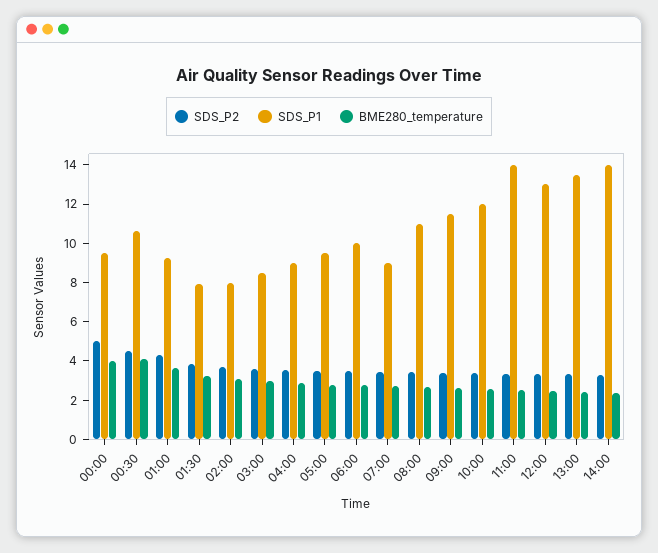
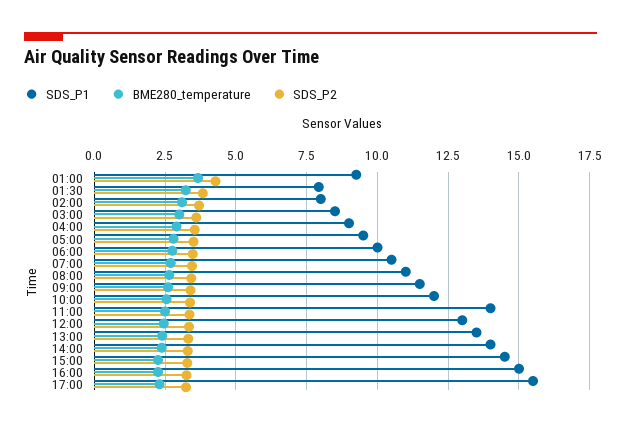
SDS_P2, 00:00: 5 -> none
SDS_P1, 00:00: 9.5 -> none
BME280_temperature, 00:00: 4 -> none
SDS_P2, 00:30: 4.5 -> none
SDS_P1, 00:30: 10.5 -> none
BME280_temperature, 00:30: 4 -> none
SDS_P1, 07:00: 9 -> 10.5
SDS_P1, 15:00: none -> 14.5
BME280_temperature, 15:00: none -> 2.25
SDS_P2, 15:00: none -> 3.25
SDS_P1, 16:00: none -> 15
BME280_temperature, 16:00: none -> 2.25
SDS_P2, 16:00: none -> 3.25
SDS_P1, 17:00: none -> 15.5
BME280_temperature, 17:00: none -> 2.25
SDS_P2, 17:00: none -> 3.25

